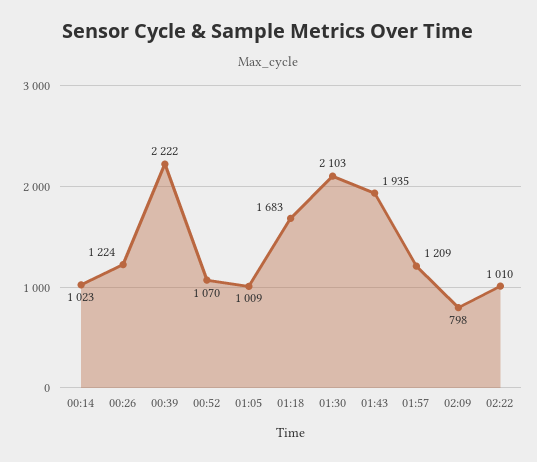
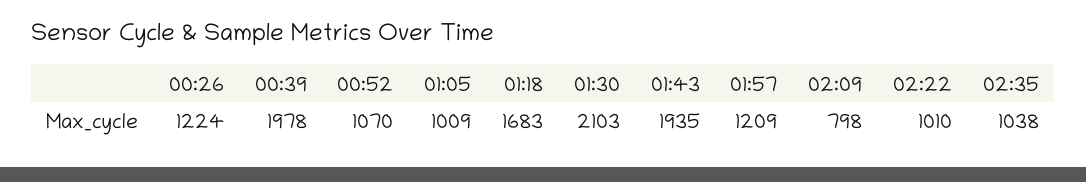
00:14: 1023 -> none
00:39: 2222 -> 1978
02:35: none -> 1038

